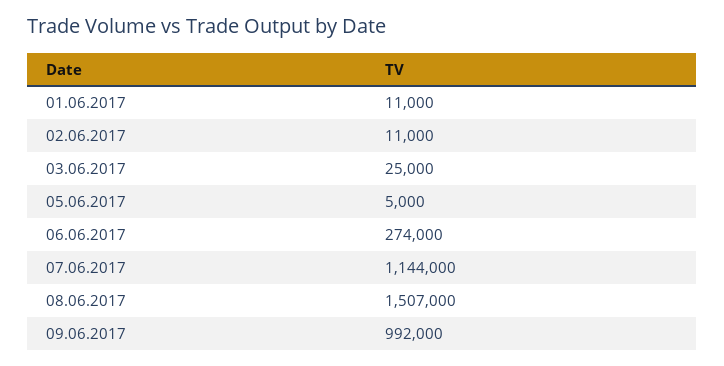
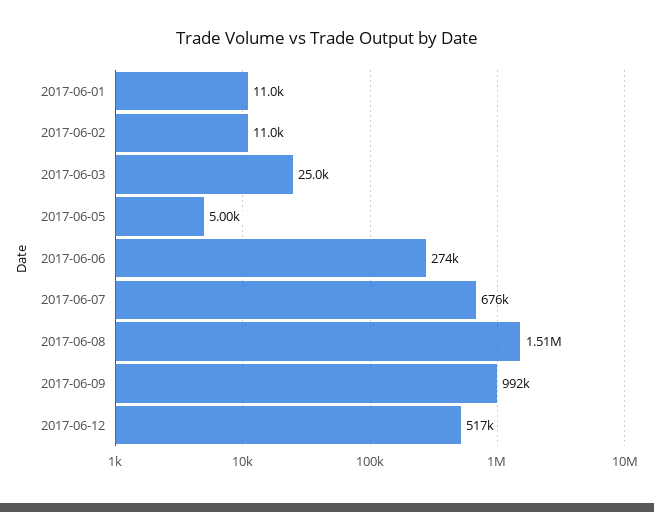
07.06.2017: 1144000 -> 676000
2017-06-12: none -> 517000

